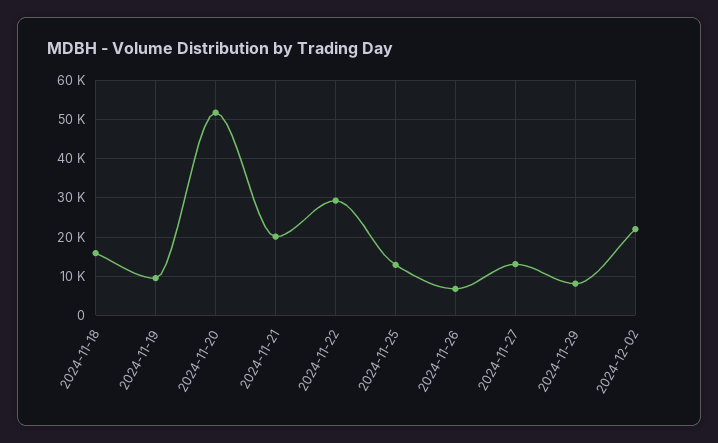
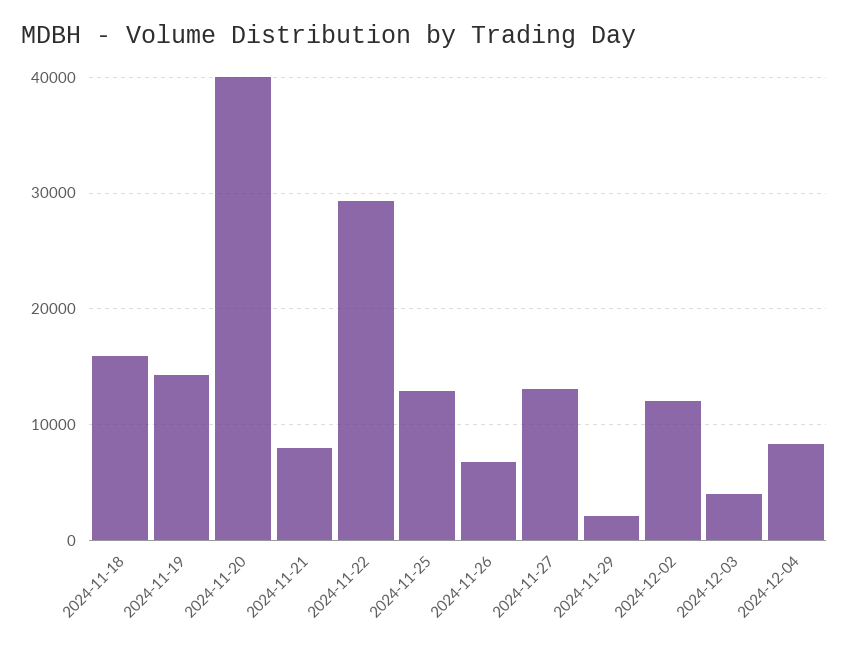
2024-11-19: 10000 -> 14000
2024-11-20: 52000 -> 40000
2024-11-21: 20000 -> 8000
2024-11-29: 8000 -> 2000
2024-12-02: 22000 -> 12000
2024-12-03: none -> 4000
2024-12-04: none -> 8000

